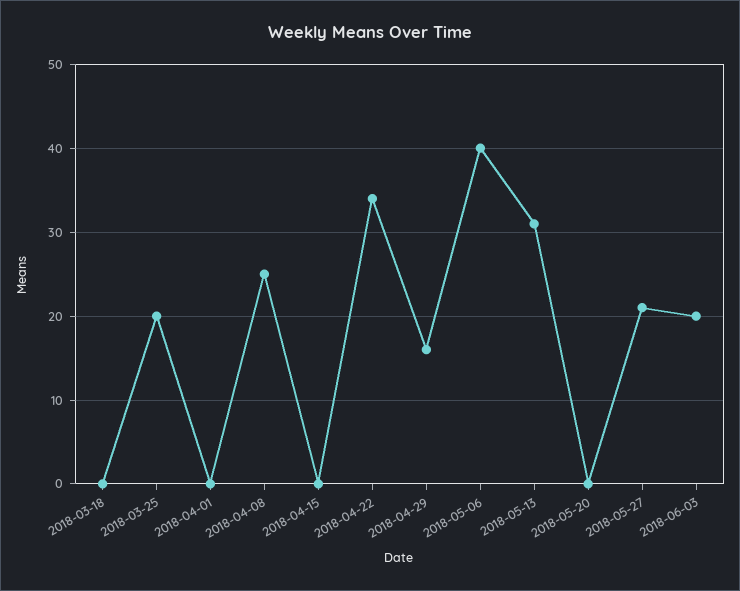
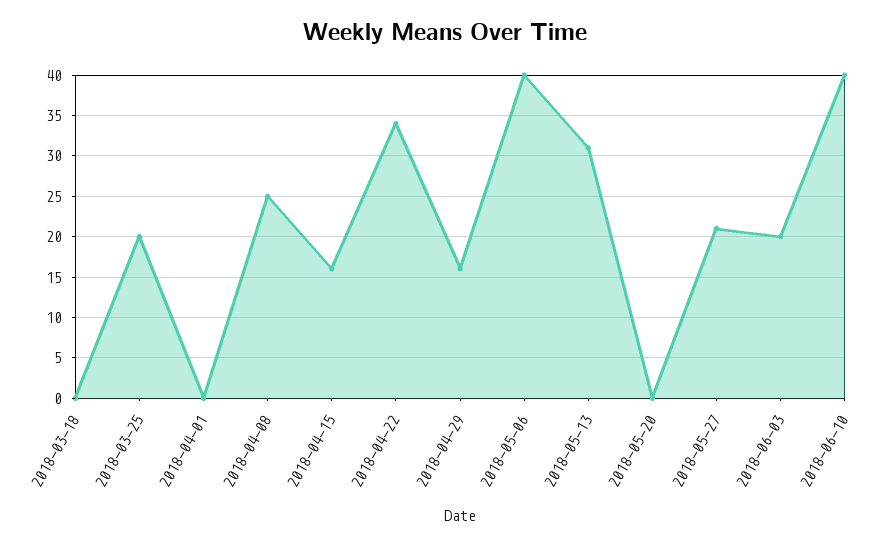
2018-04-15: 0 -> 16
2018-06-10: none -> 40

